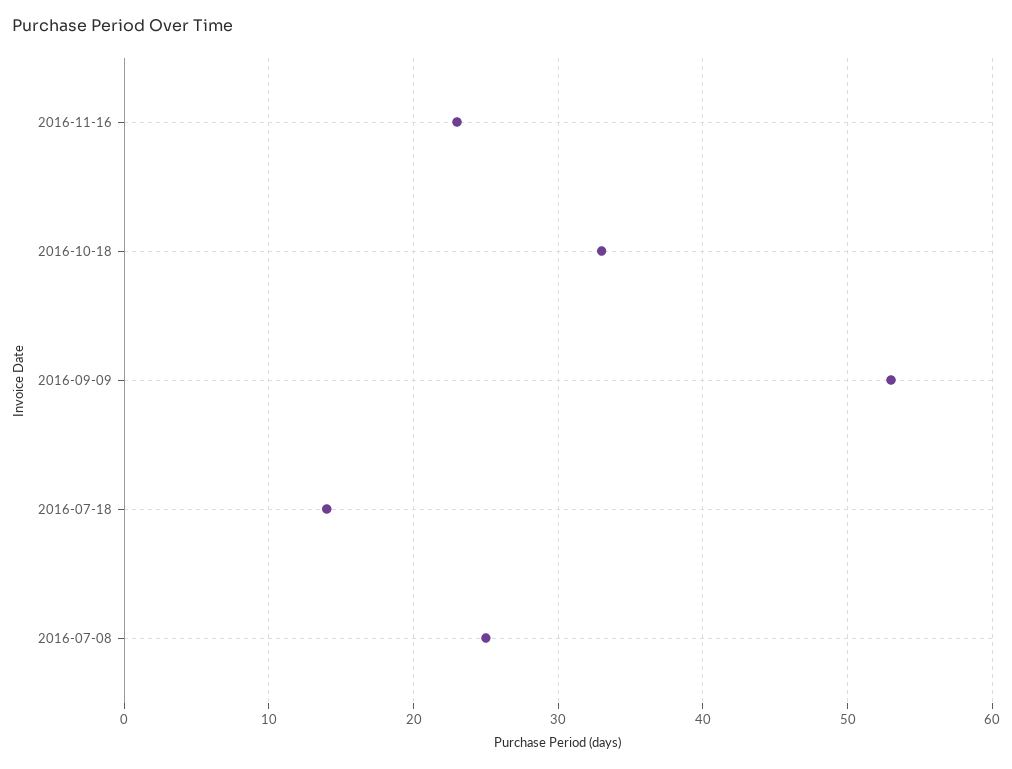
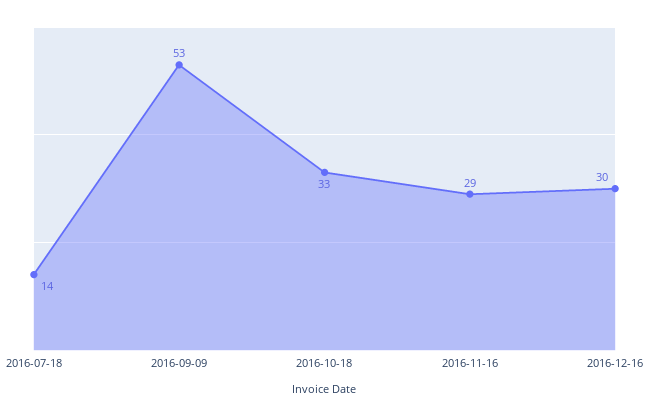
2016-11-16: 23 -> 29
2016-07-08: 25 -> none
2016-12-16: none -> 30

